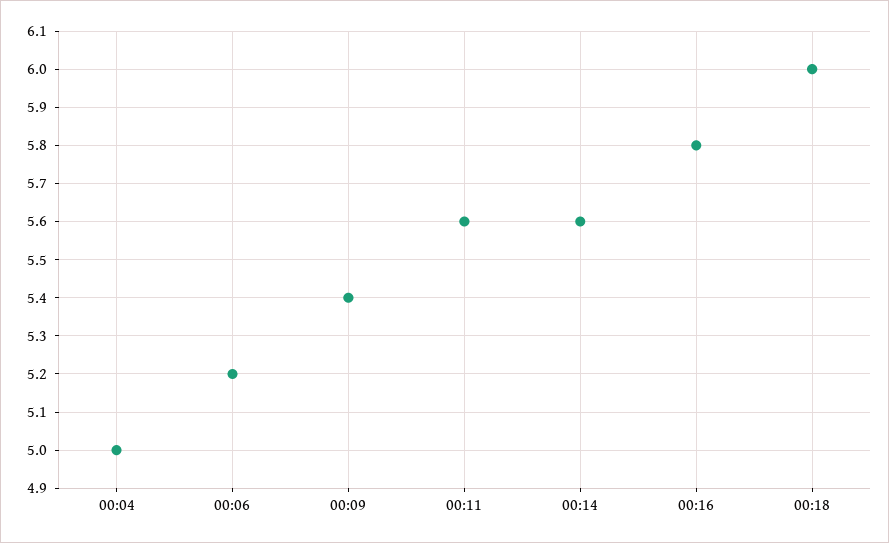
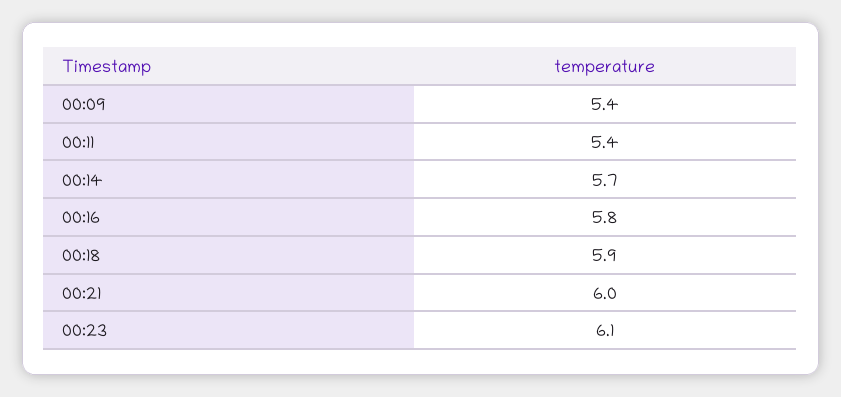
00:04: 5 -> none
00:06: 5.2 -> none
00:11: 5.6 -> 5.4
00:14: 5.6 -> 5.7
00:18: 6 -> 5.9
00:21: none -> 6
00:23: none -> 6.1

